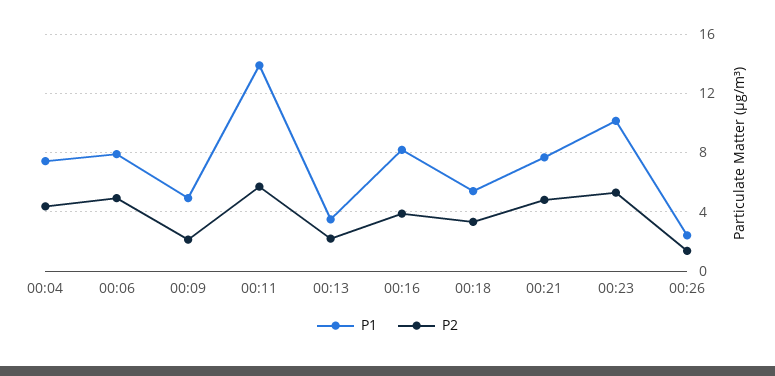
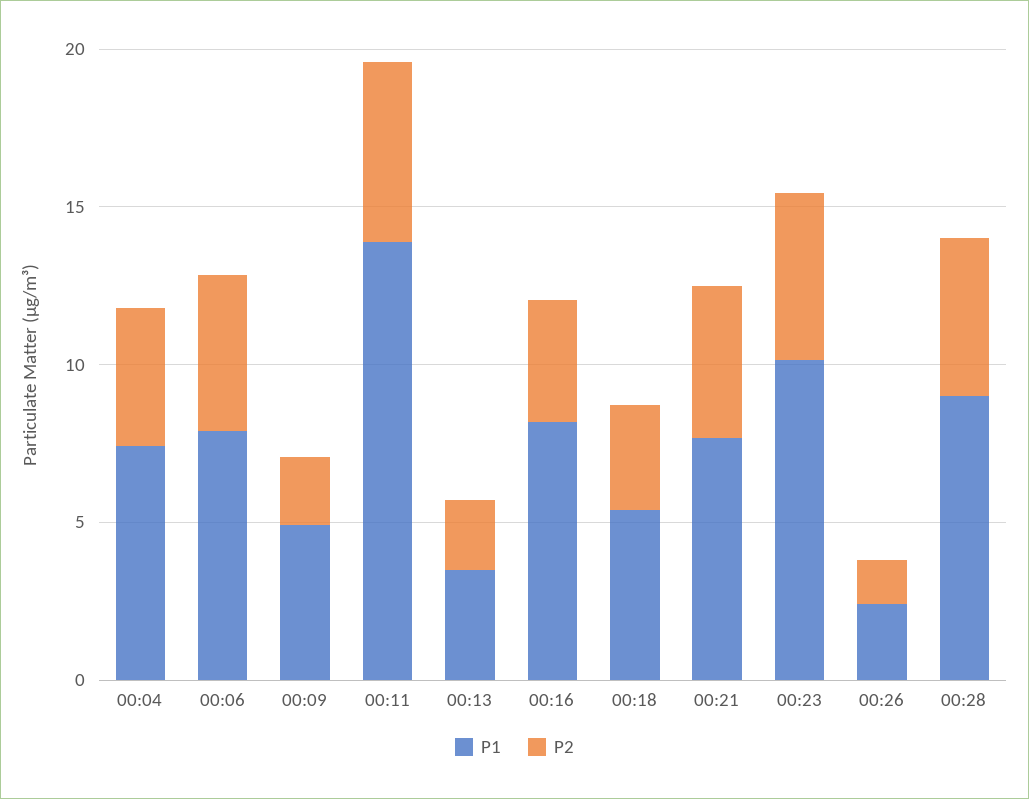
P1, 00:28: none -> 9
P2, 00:28: none -> 5

